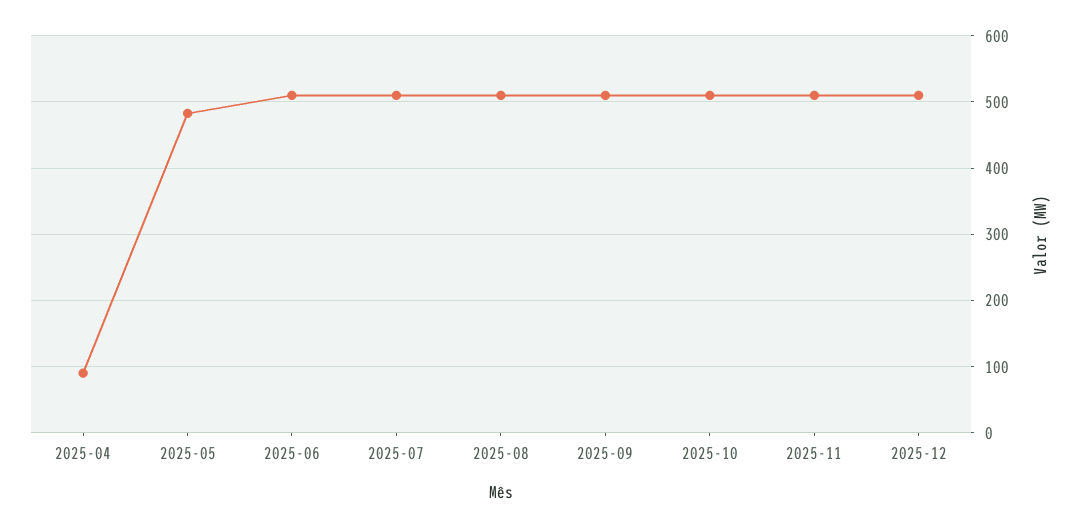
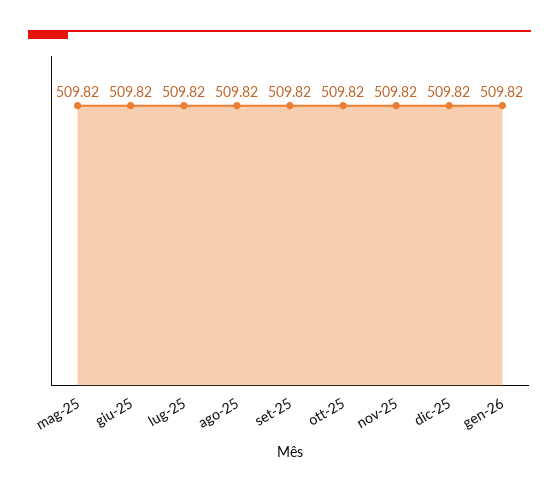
2025-04: 90 -> none
2025-05: 480 -> 509.82
gen-26: none -> 509.82

